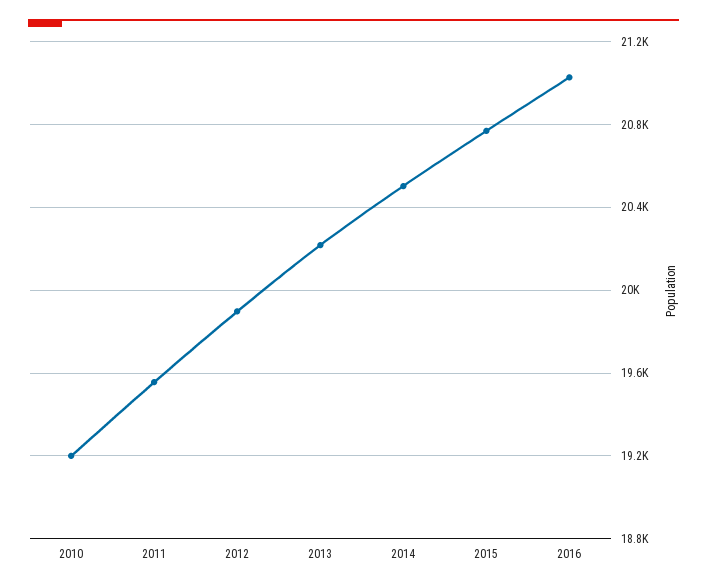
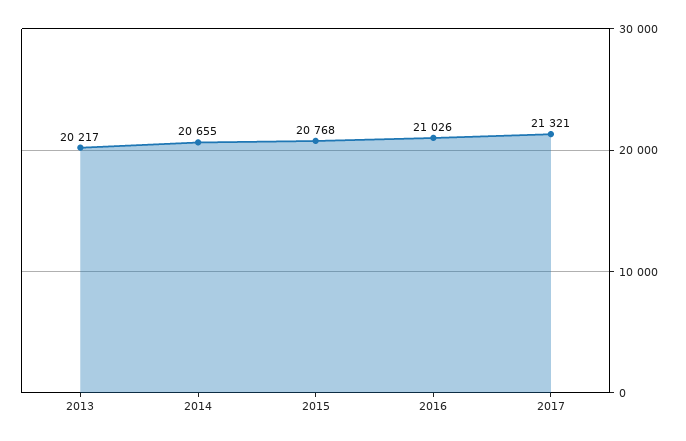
2010: 19200 -> none
2011: 19550 -> none
2012: 19900 -> none
2014: 20500 -> 20655
2017: none -> 21321

